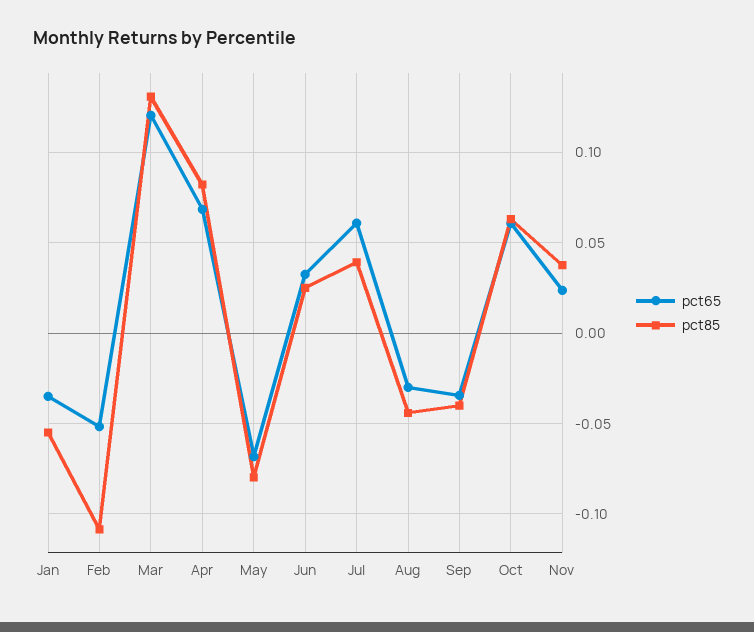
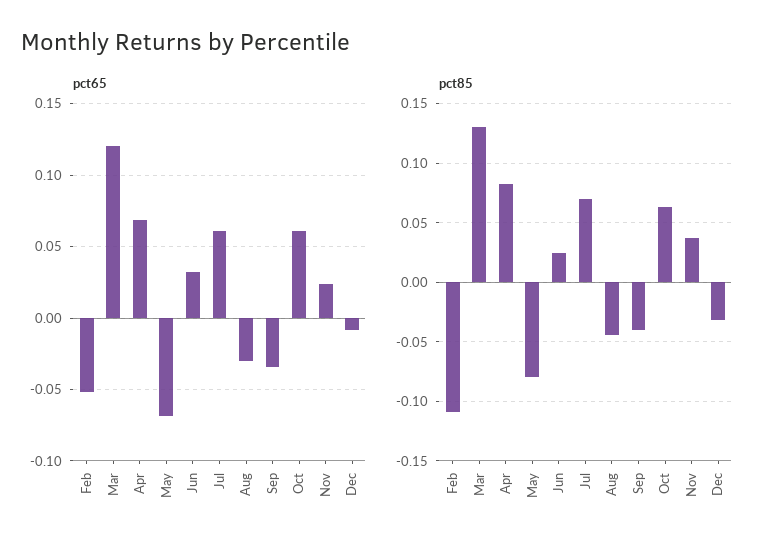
pct65, Jan: -0.035 -> none
pct85, Jan: -0.055 -> none
pct85, Jul: 0.04 -> 0.07
pct65, Dec: none -> -0.01
pct85, Dec: none -> -0.03

